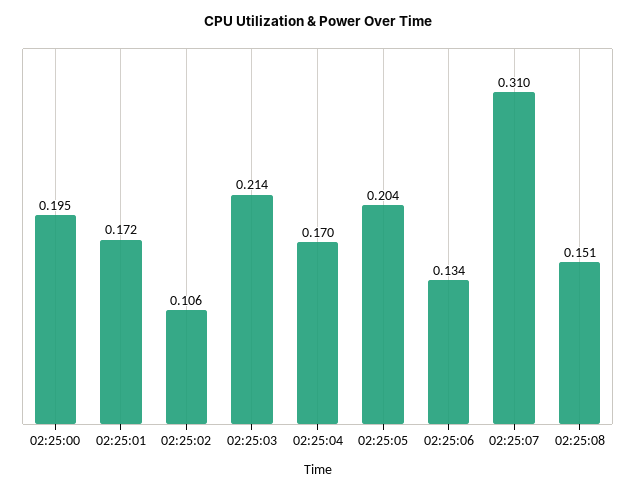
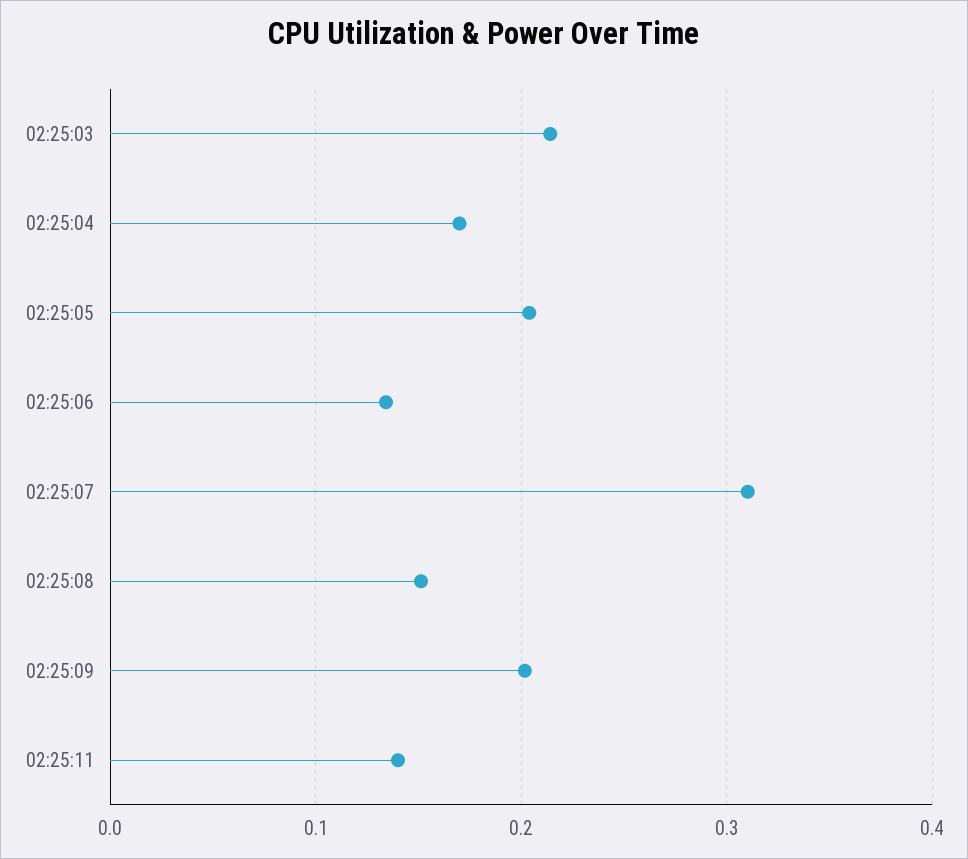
02:25:00: 0.195 -> none
02:25:01: 0.172 -> none
02:25:02: 0.106 -> none
02:25:09: none -> 0.2
02:25:11: none -> 0.14

